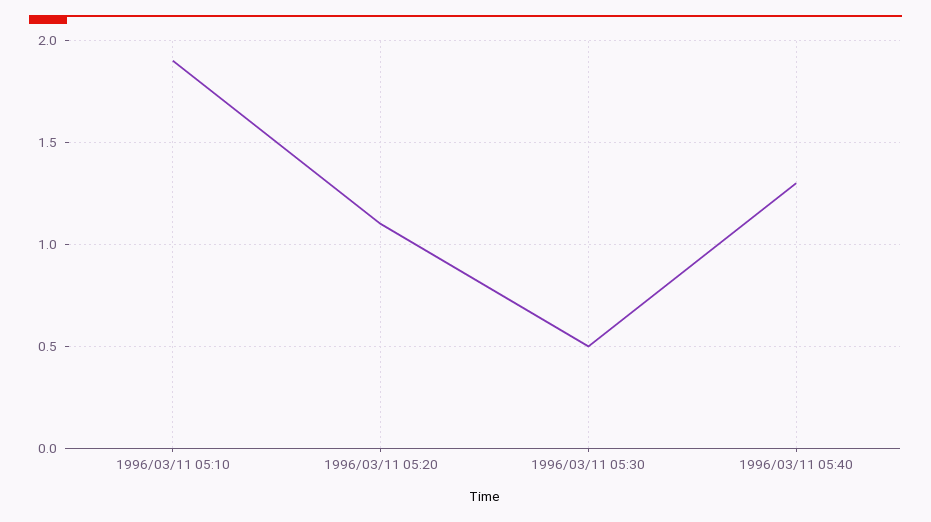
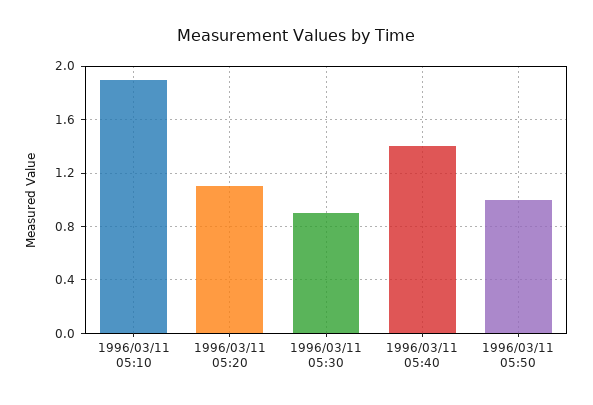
1996/03/11 05:30: 0.5 -> 0.9
1996/03/11 05:40: 1.3 -> 1.4
1996/03/11 05:50: none -> 1

